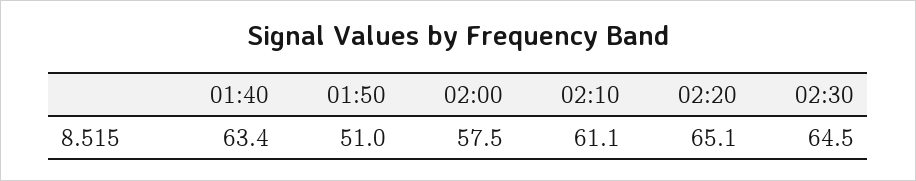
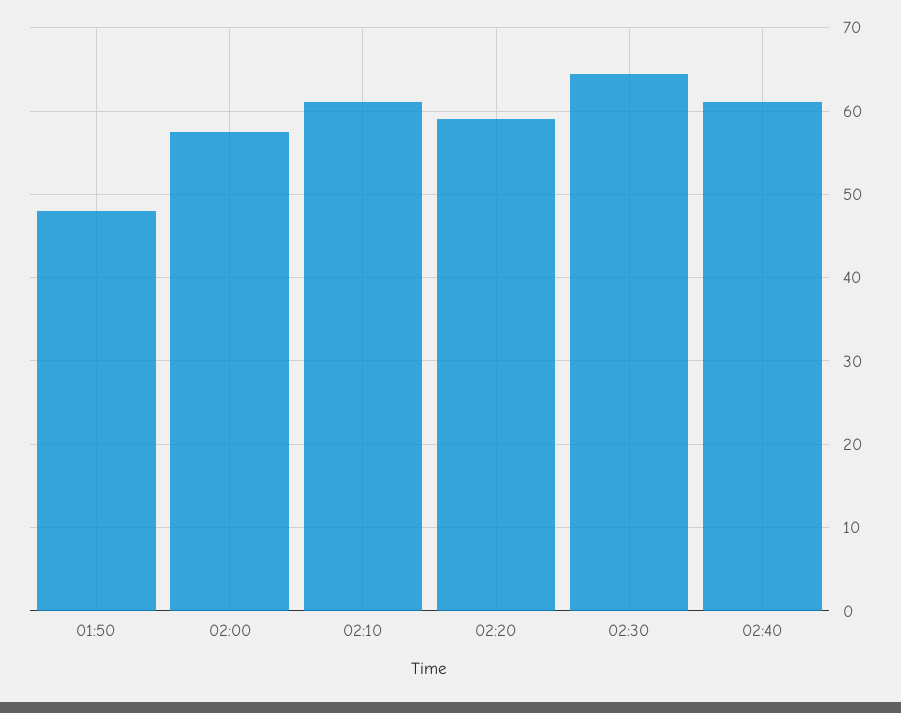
01:40: 63.4 -> none
01:50: 51 -> 48
02:20: 65.1 -> 59
02:40: none -> 61

